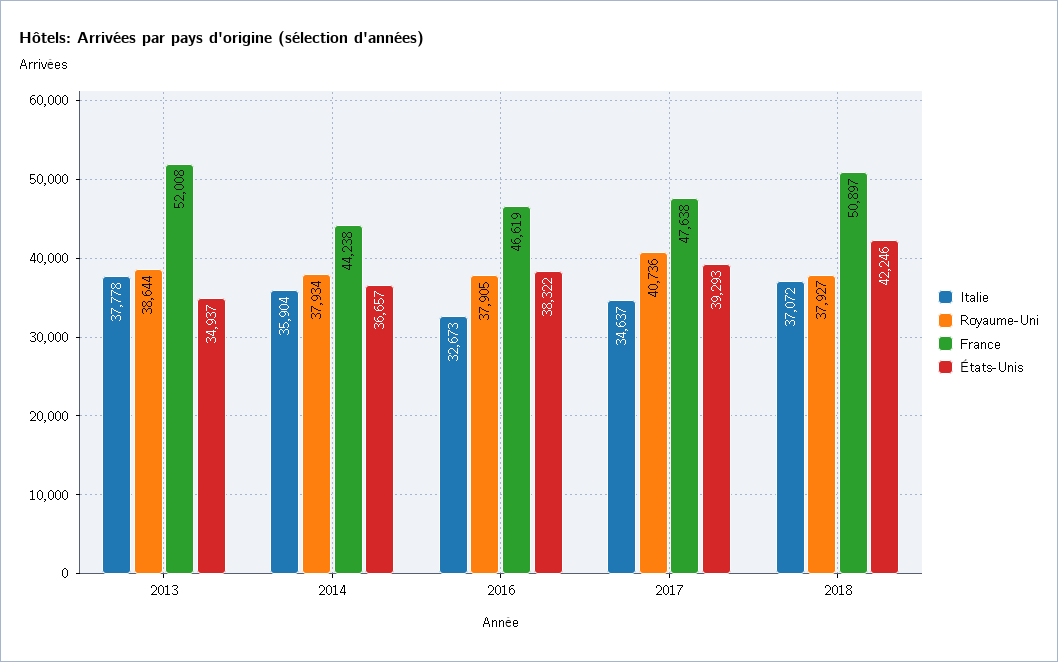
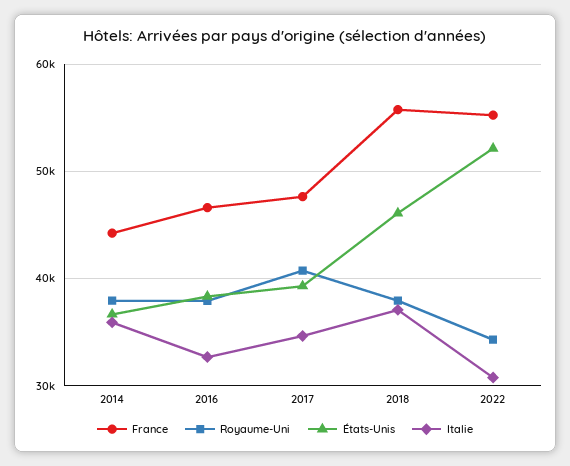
Italie, 2013: 37778 -> none
Royaume-Uni, 2013: 38644 -> none
France, 2013: 52008 -> none
États-Unis, 2013: 34937 -> none
France, 2018: 50897 -> 56000
États-Unis, 2018: 42246 -> 46000
France, 2022: none -> 55000
Royaume-Uni, 2022: none -> 34000
États-Unis, 2022: none -> 52000
Italie, 2022: none -> 31000

